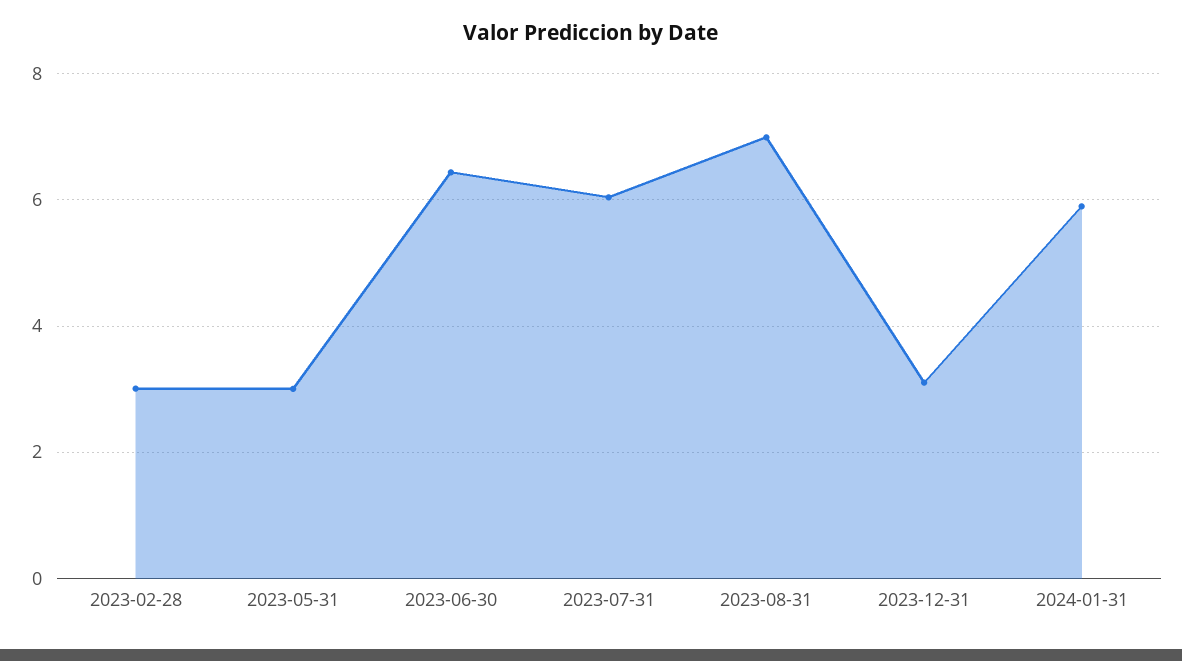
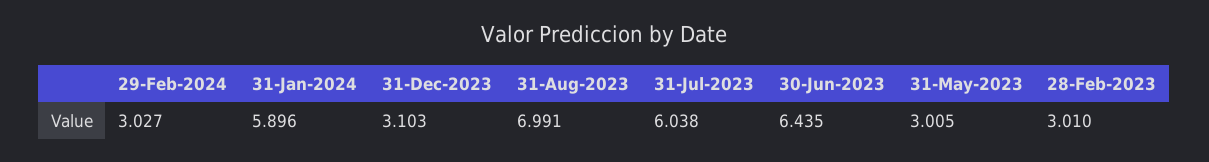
29-Feb-2024: none -> 3.027

